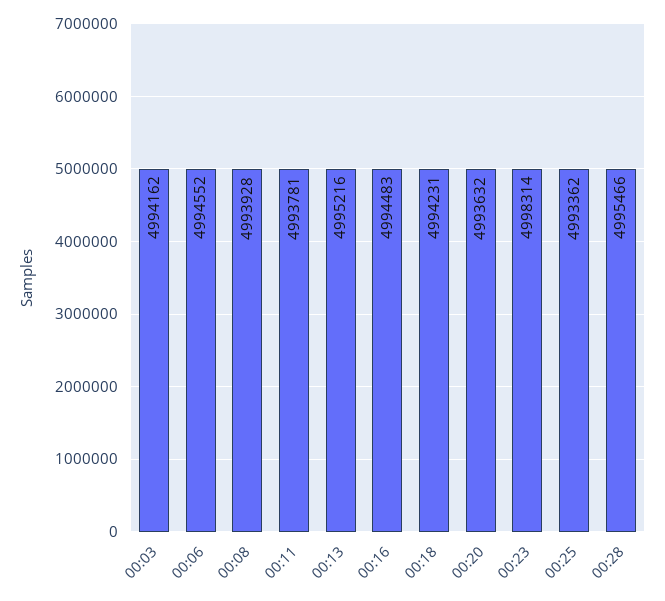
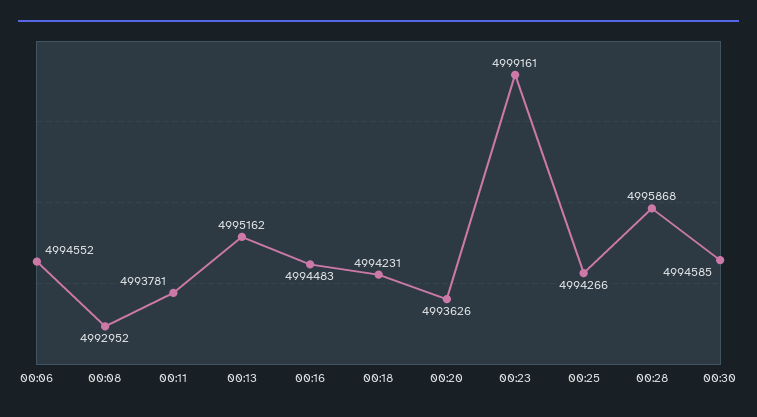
00:03: 4994162 -> none
00:08: 4993928 -> 4992952
00:13: 4995216 -> 4995162
00:20: 4993632 -> 4993626
00:23: 4998314 -> 4999161
00:25: 4993362 -> 4994266
00:28: 4995466 -> 4995868
00:30: none -> 4994585

